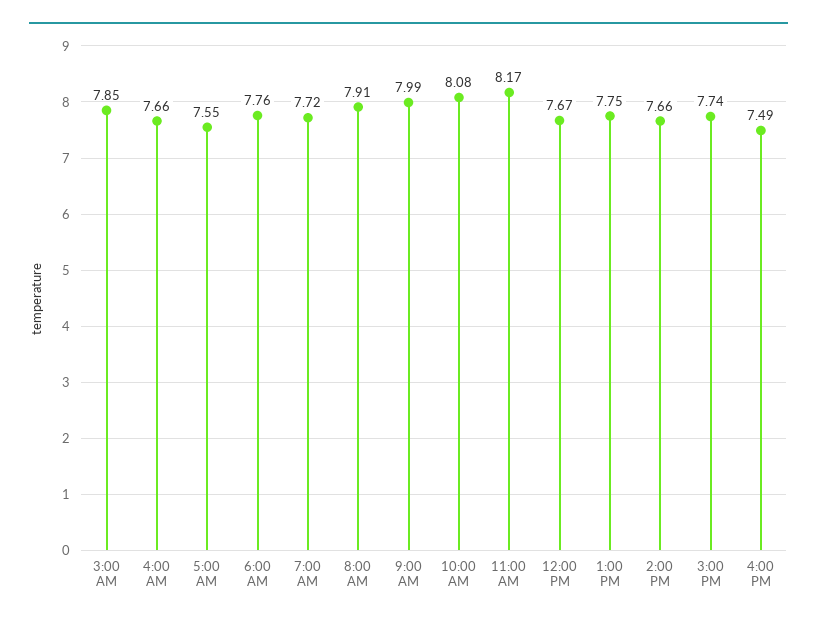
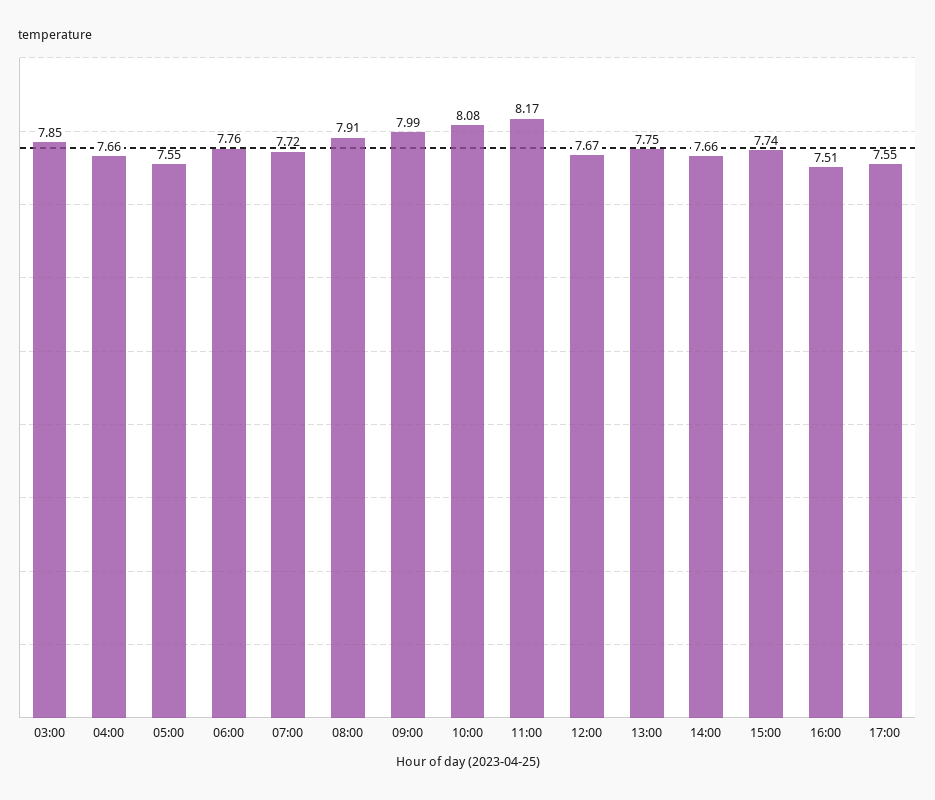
4:00 PM: 7.49 -> 7.51
17:00: none -> 7.55

